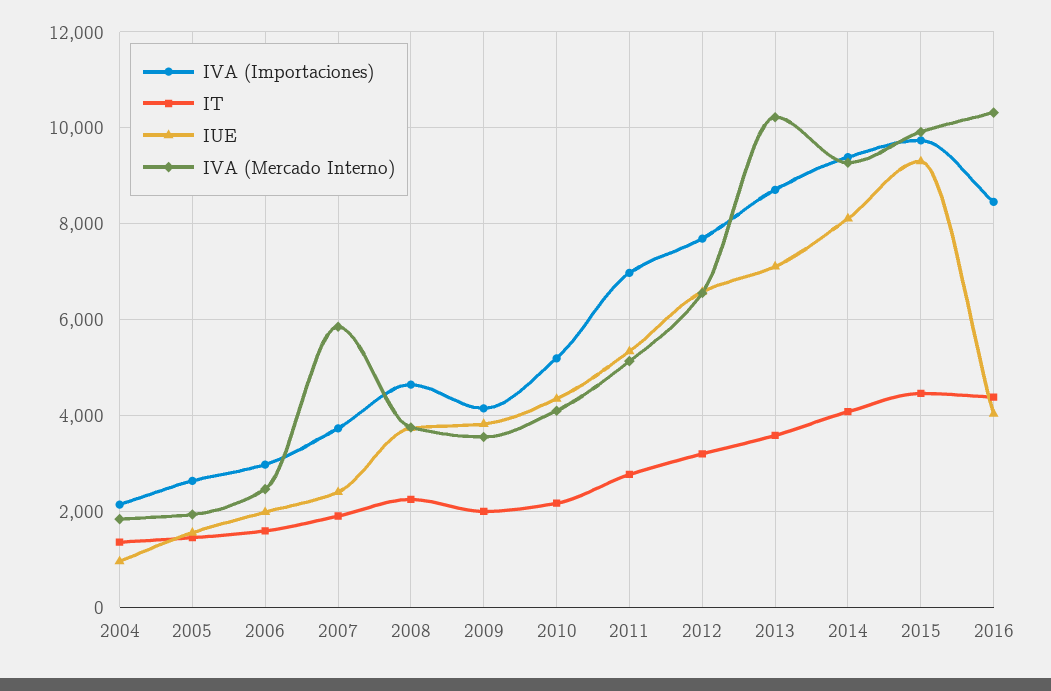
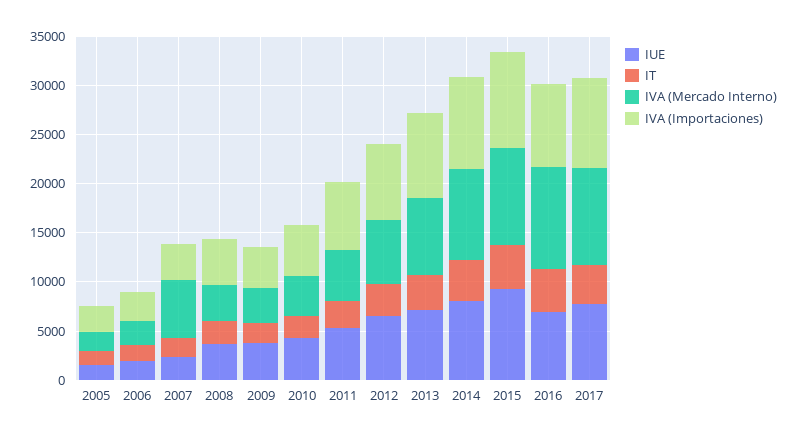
IVA (Importaciones), 2004: 2200 -> none
IT, 2004: 1400 -> none
IUE, 2004: 1000 -> none
IVA (Mercado Interno), 2004: 1800 -> none
IVA (Mercado Interno), 2013: 10200 -> 8000
IUE, 2016: 4000 -> 7000
IUE, 2017: none -> 8000
IT, 2017: none -> 4000
IVA (Mercado Interno), 2017: none -> 10000
IVA (Importaciones), 2017: none -> 9000

